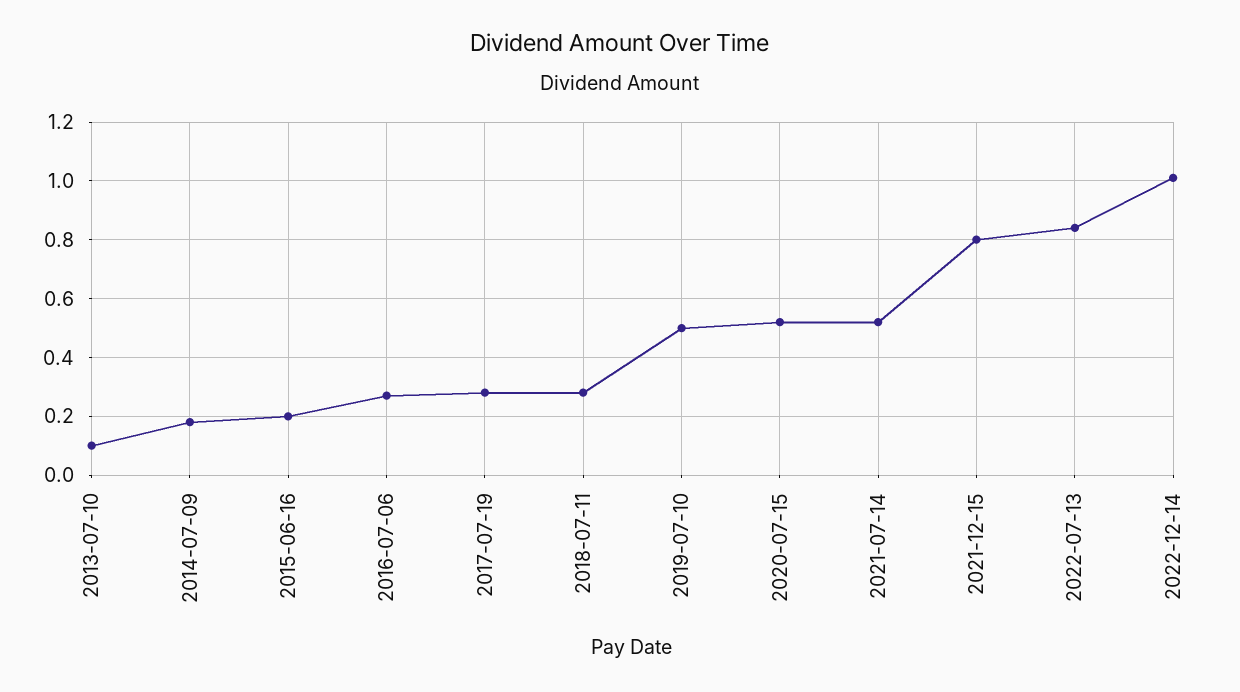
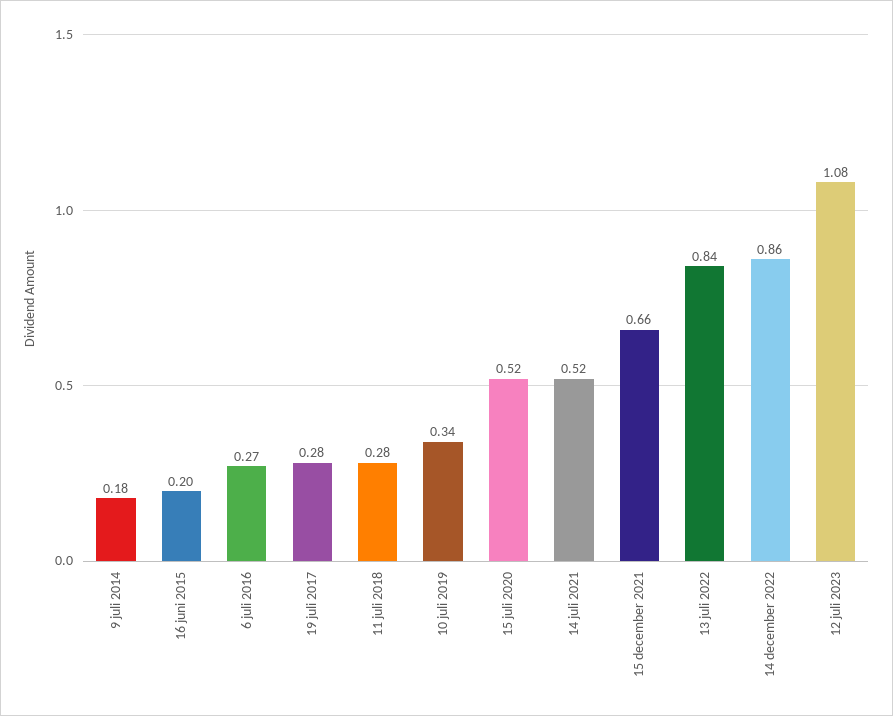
2013-07-10: 0.1 -> none
2019-07-10: 0.5 -> 0.34
2021-12-15: 0.8 -> 0.66
2022-12-14: 1 -> 0.86
12 juli 2023: none -> 1.08

